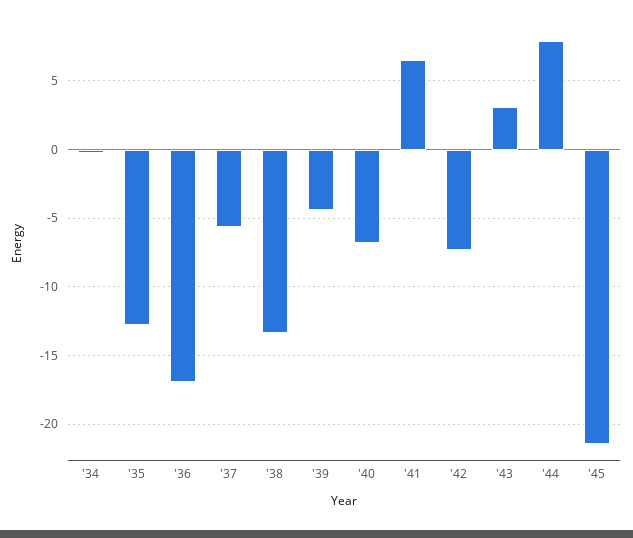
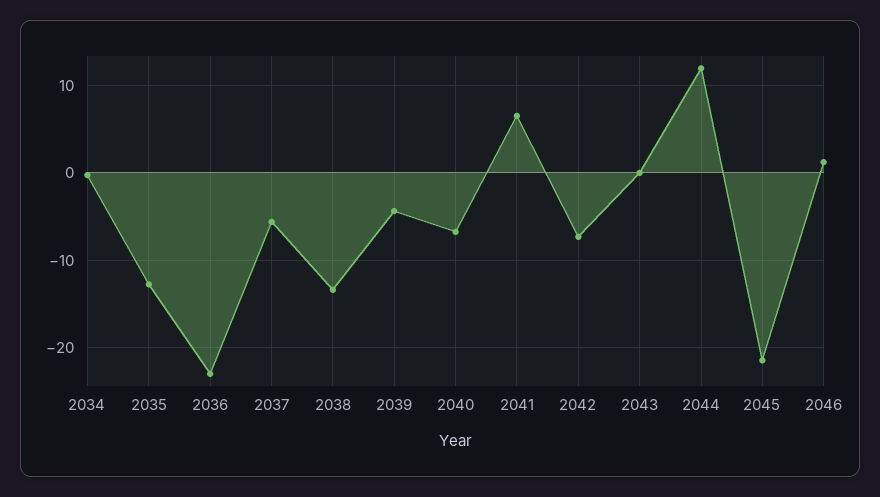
'36: -17 -> -23
'43: 3 -> 0
'44: 8 -> 12
2046: none -> 1

